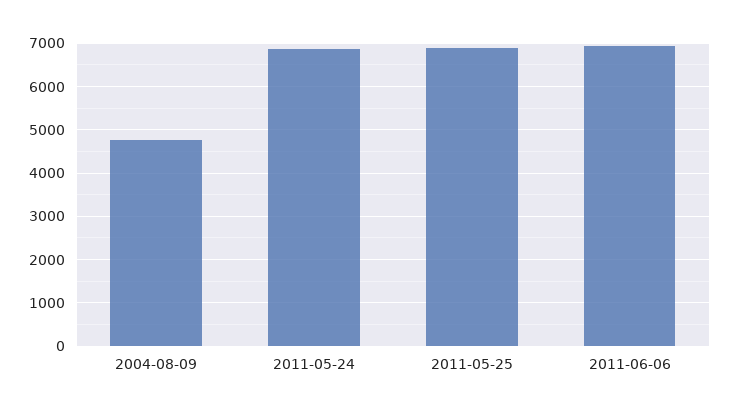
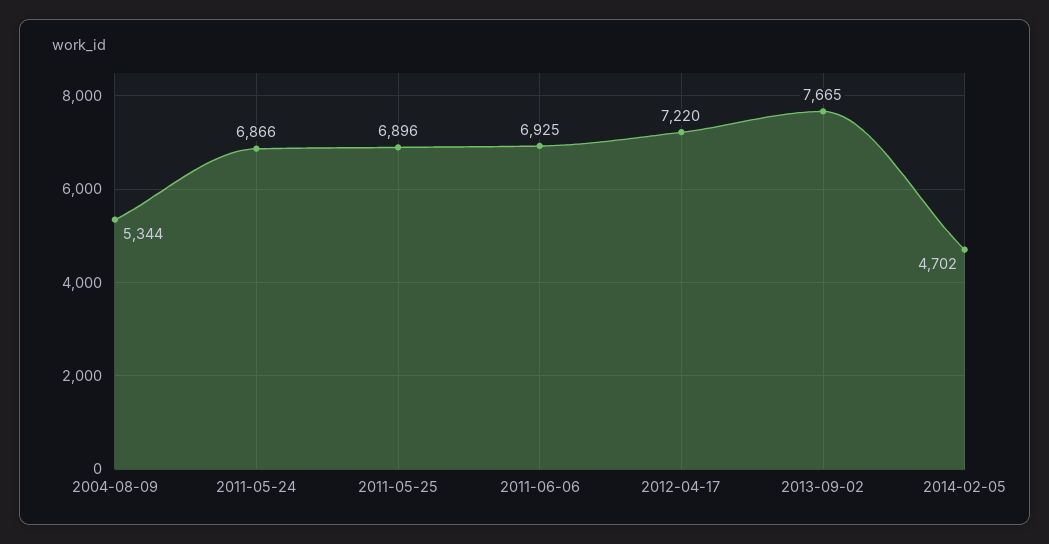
2004-08-09: 4800 -> 5344
2012-04-17: none -> 7220
2013-09-02: none -> 7665
2014-02-05: none -> 4702

